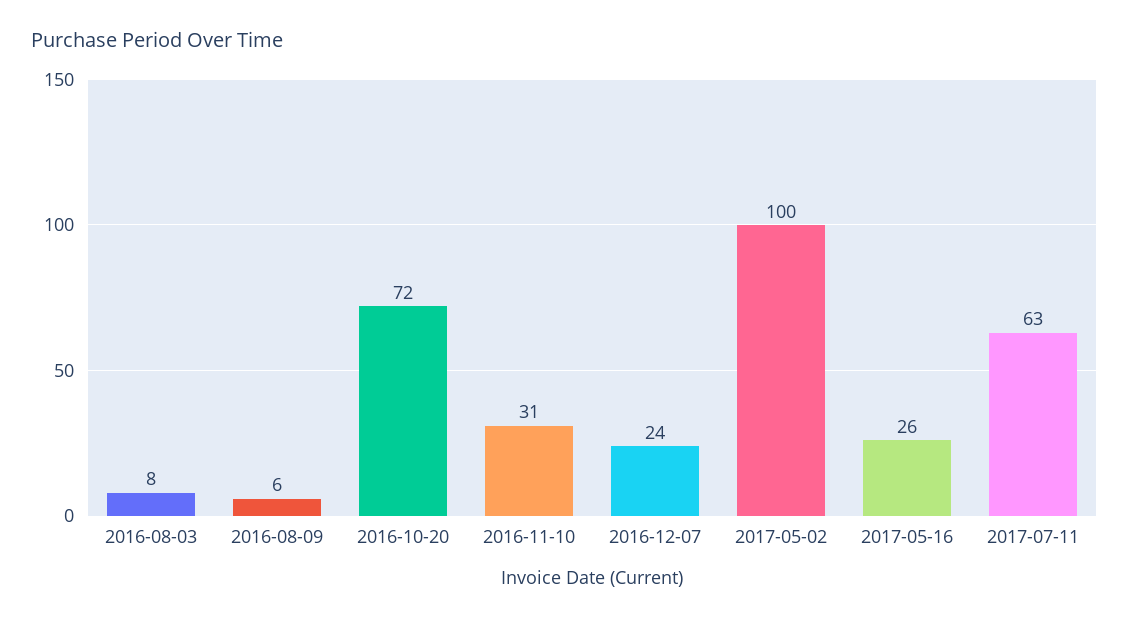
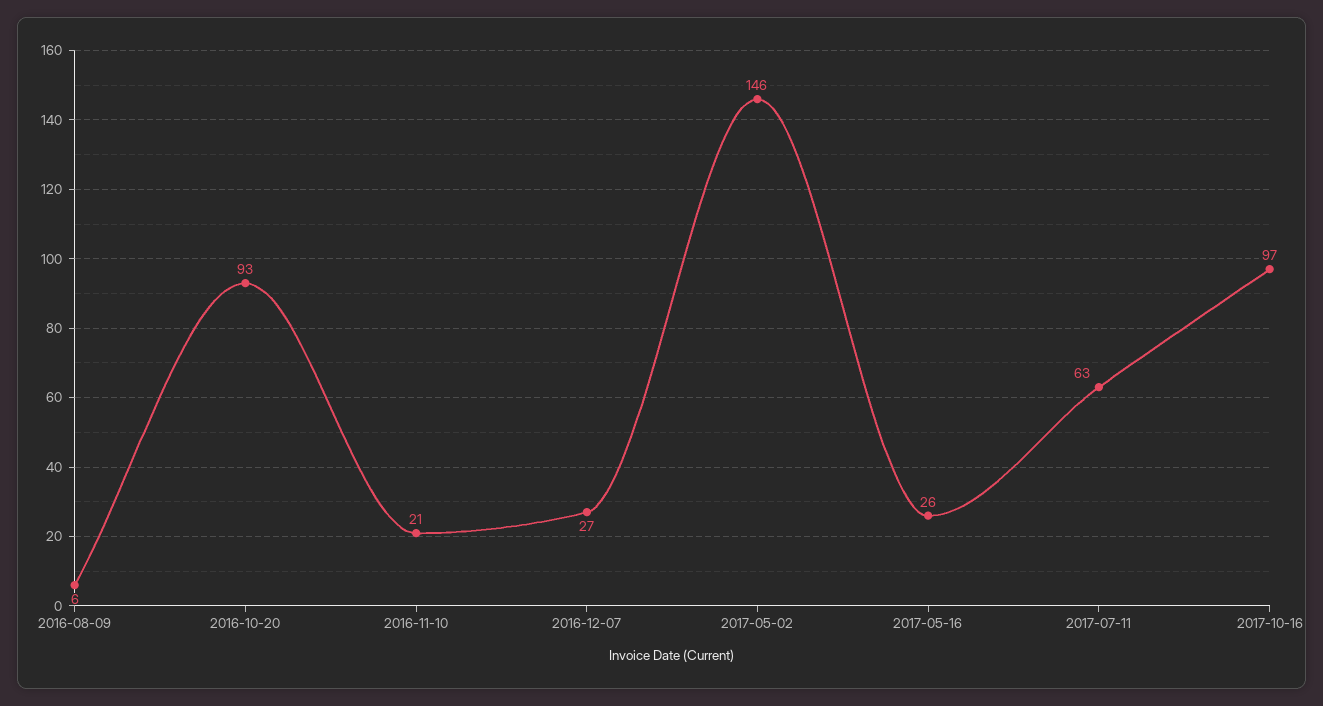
2016-08-03: 8 -> none
2016-10-20: 72 -> 93
2016-11-10: 31 -> 21
2016-12-07: 24 -> 27
2017-05-02: 100 -> 146
2017-10-16: none -> 97

